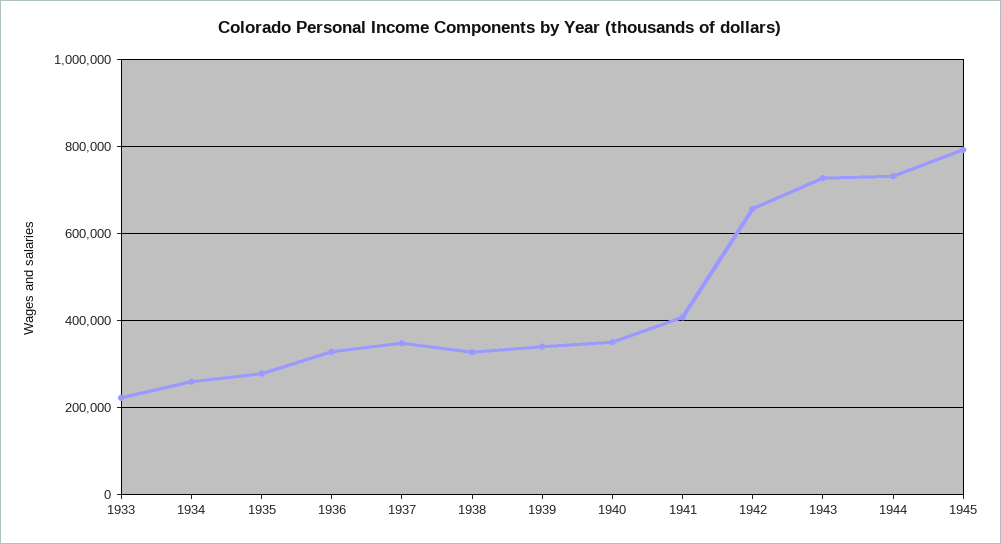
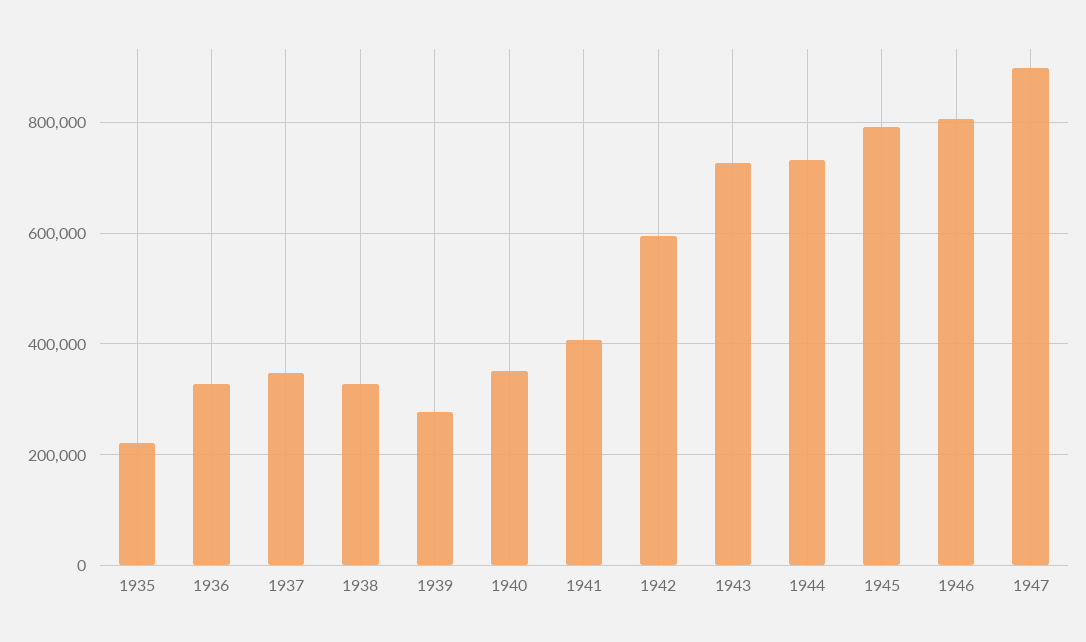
1933: 220000 -> none
1934: 260000 -> none
1935: 280000 -> 220000
1939: 340000 -> 280000
1942: 660000 -> 600000
1946: none -> 800000
1947: none -> 900000

